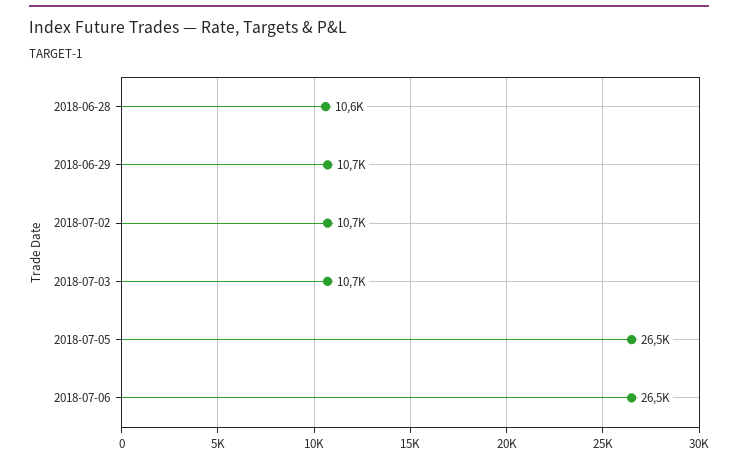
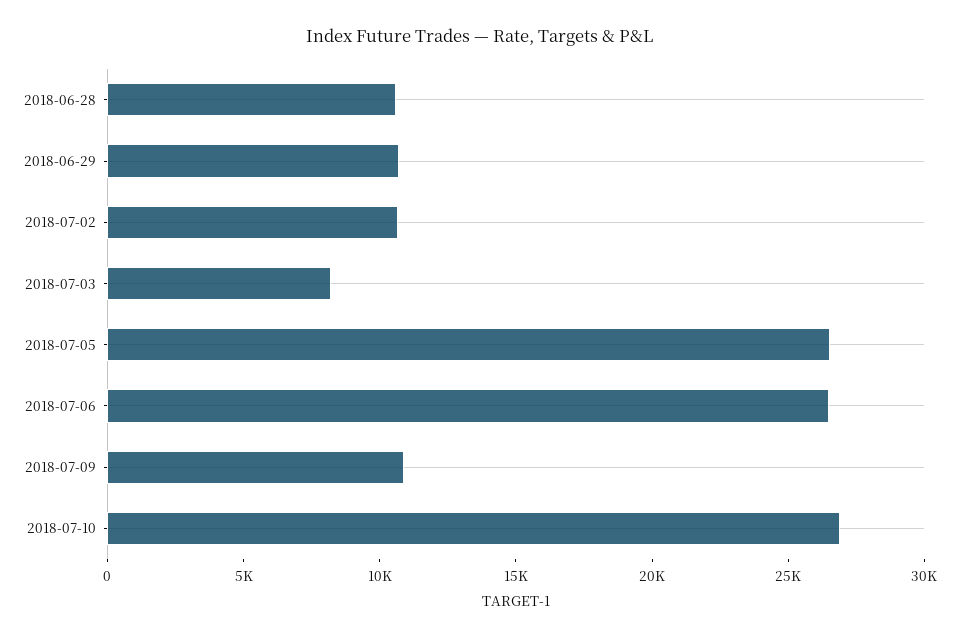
2018-07-03: 10700 -> 8000
2018-07-09: none -> 11000
2018-07-10: none -> 27000

